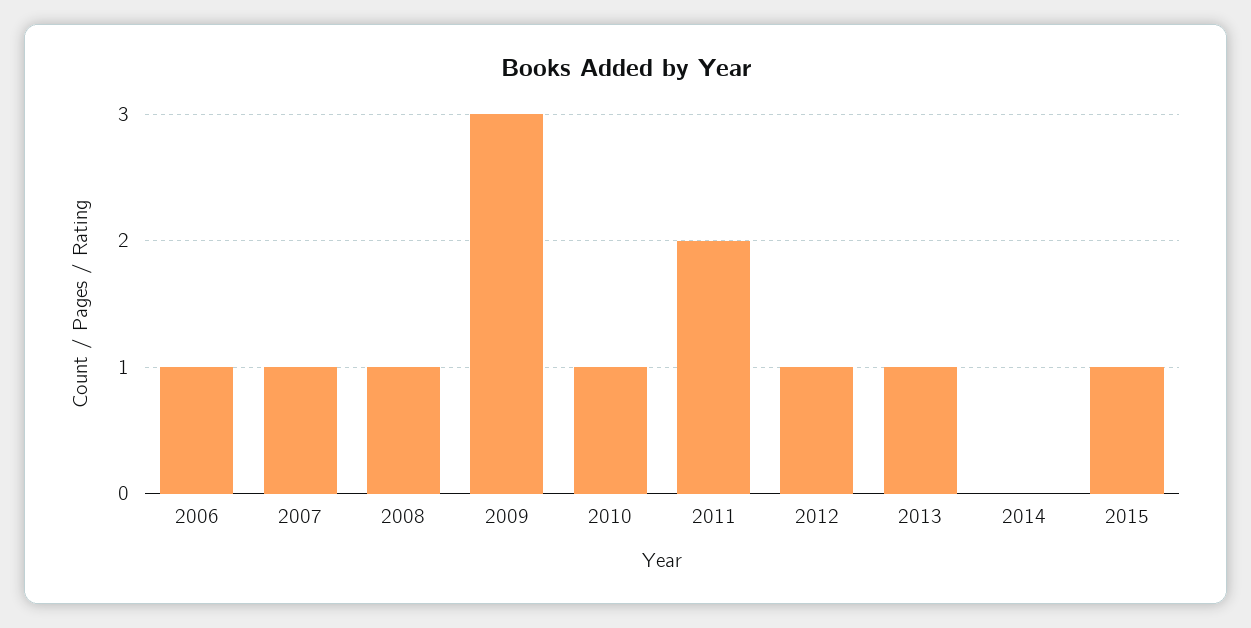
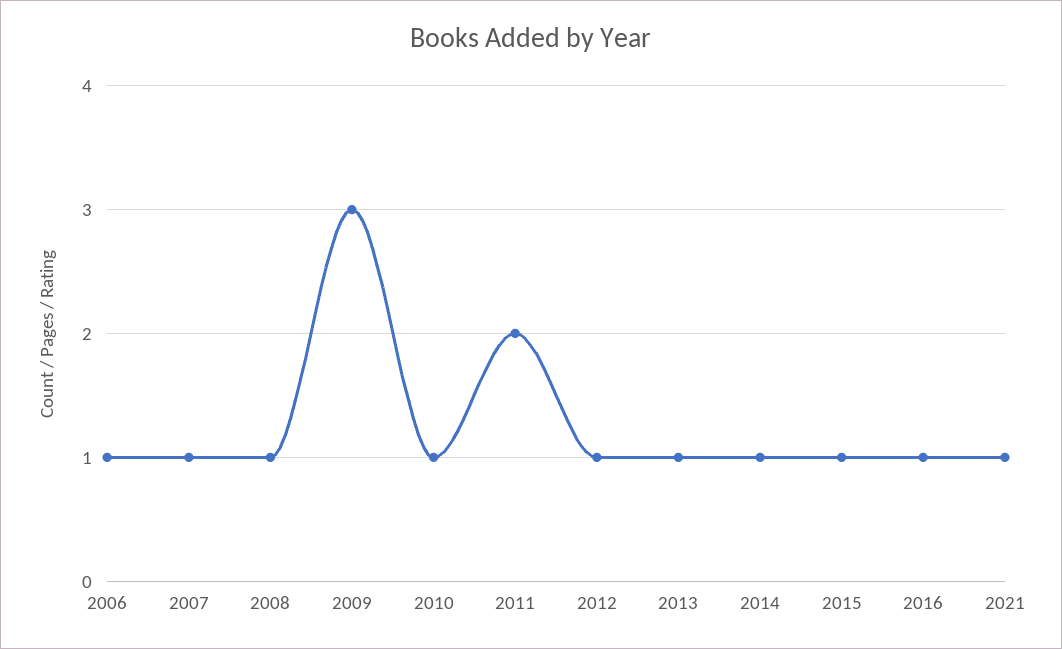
2014: 0 -> 1
2016: none -> 1
2021: none -> 1

